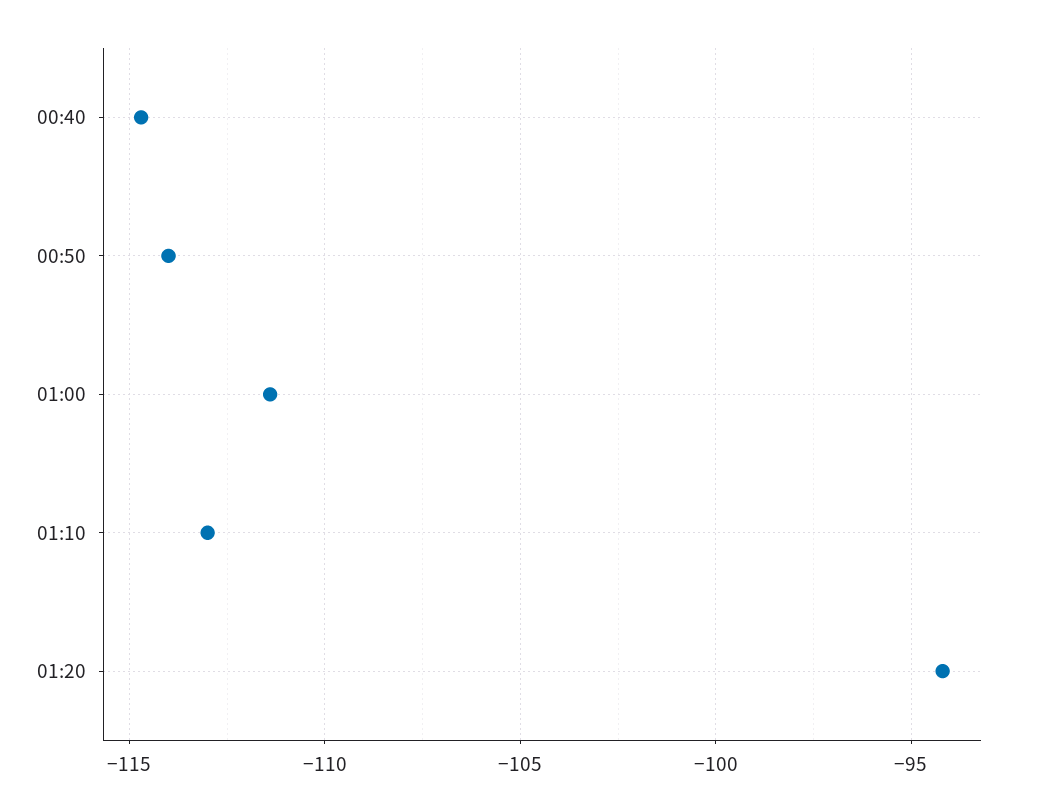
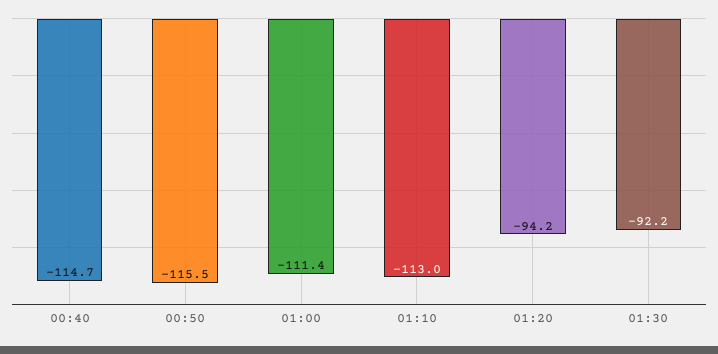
00:50: -114 -> -115.5
01:30: none -> -92.2

